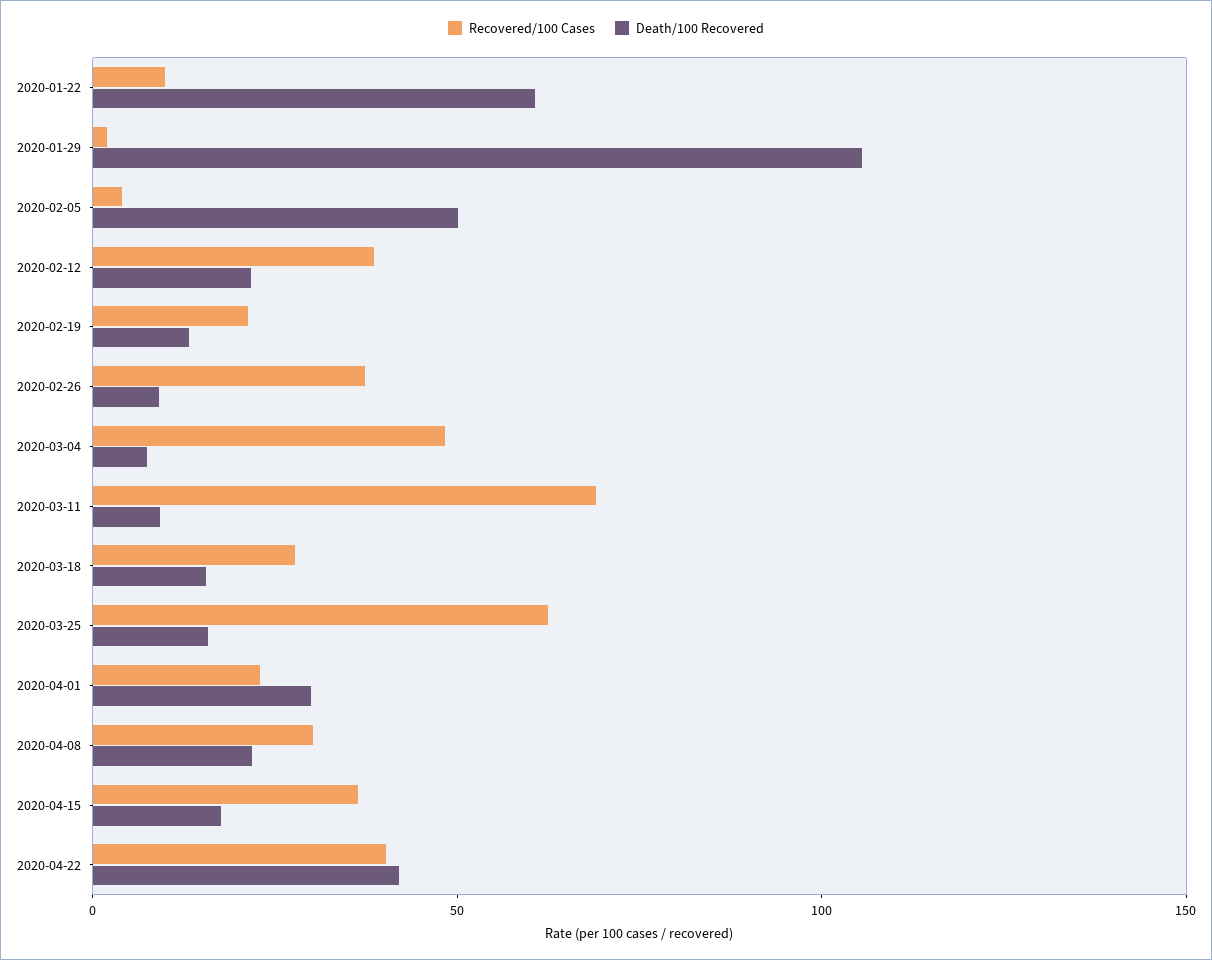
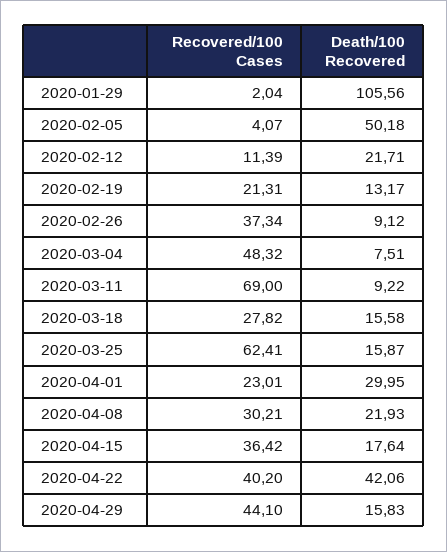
Recovered/100 Cases, 2020-01-22: 10 -> none
Death/100 Recovered, 2020-01-22: 60 -> none
Recovered/100 Cases, 2020-02-12: 40 -> 11.39
Recovered/100 Cases, 2020-04-29: none -> 44.1
Death/100 Recovered, 2020-04-29: none -> 15.83

